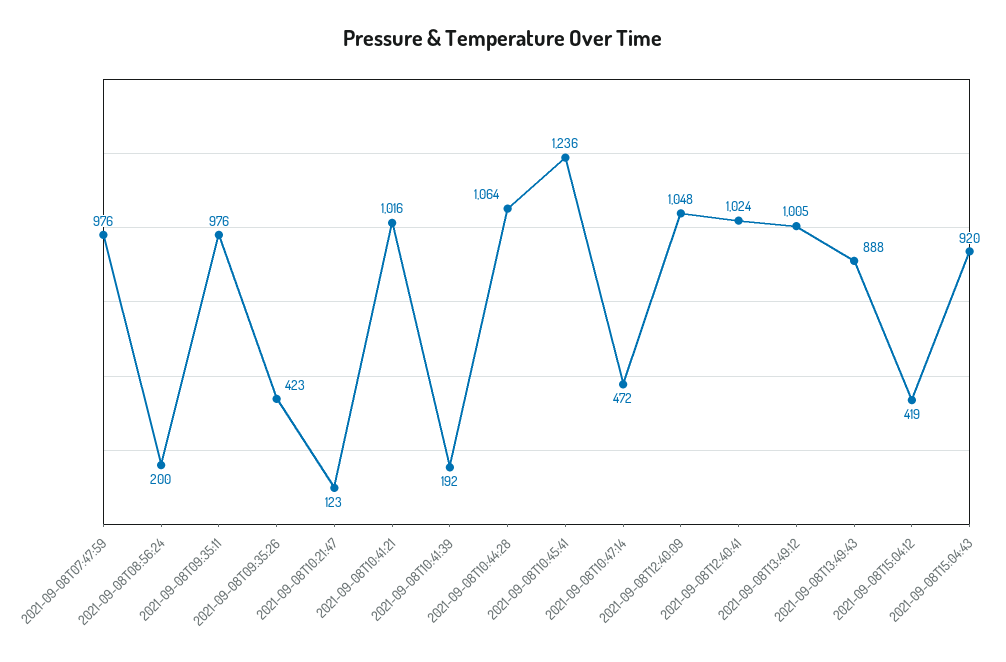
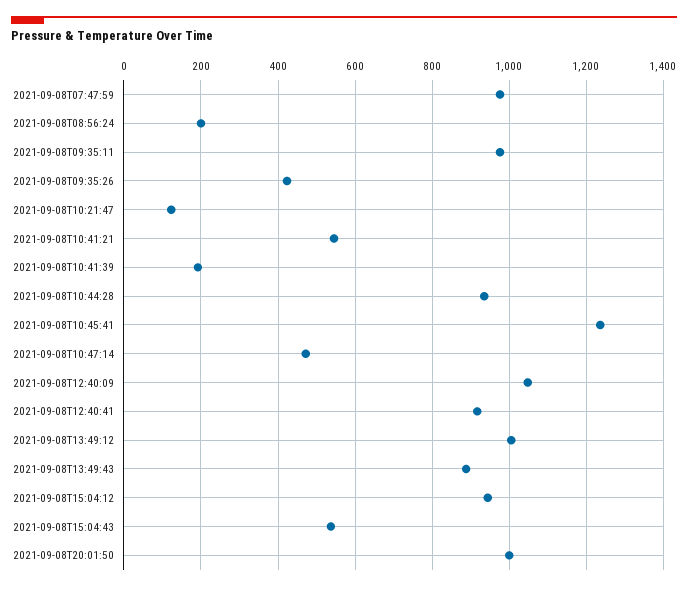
2021-09-08T10:41:21: 1016 -> 540
2021-09-08T10:44:28: 1064 -> 940
2021-09-08T12:40:41: 1024 -> 920
2021-09-08T15:04:12: 419 -> 940
2021-09-08T15:04:43: 920 -> 540
2021-09-08T20:01:50: none -> 1000

